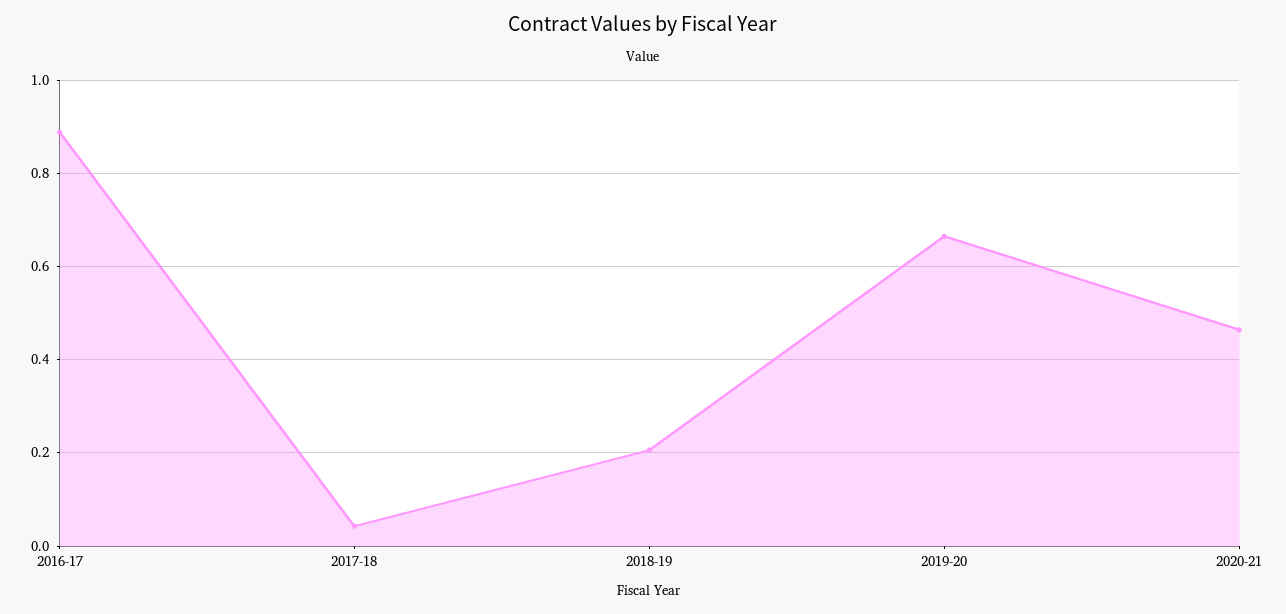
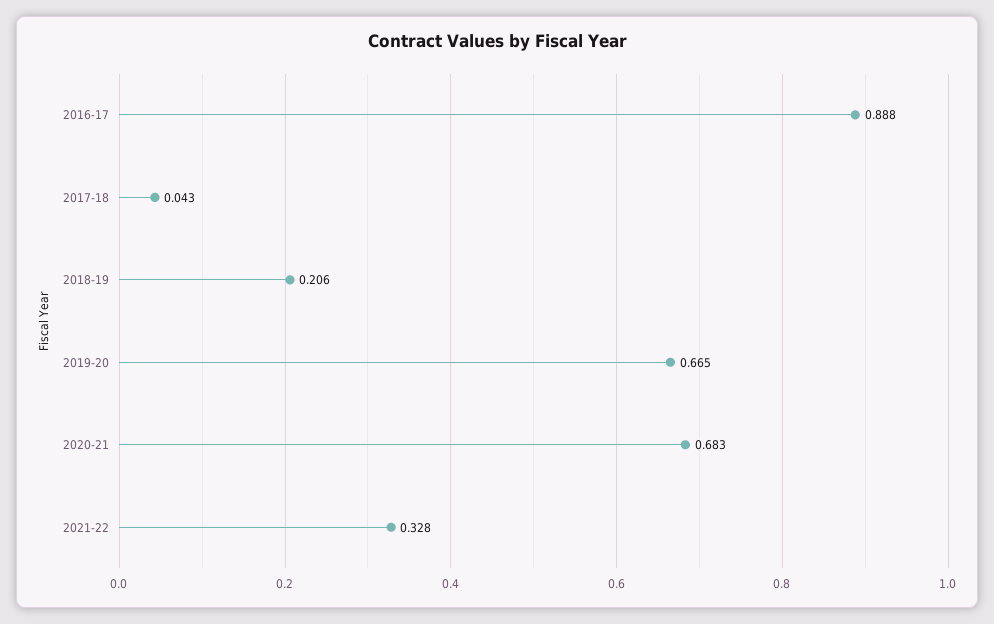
2020-21: 0.46 -> 0.683
2021-22: none -> 0.328

